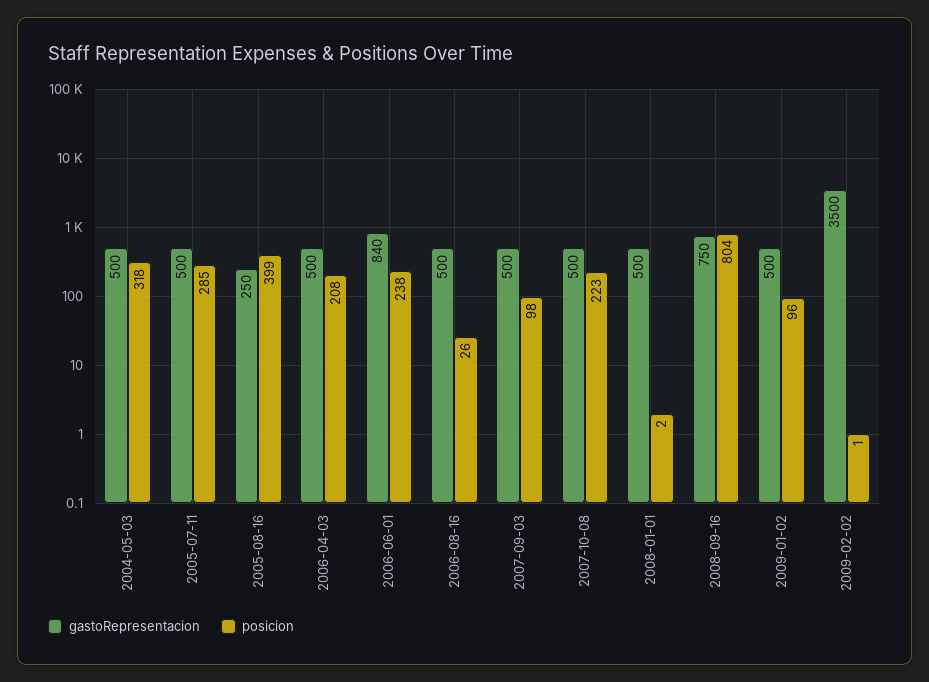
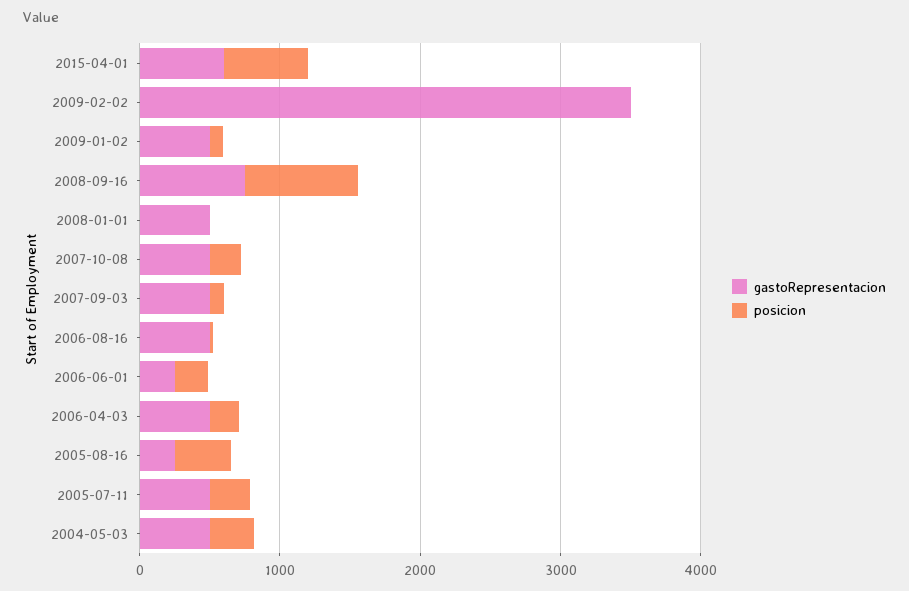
gastoRepresentacion, 2006-06-01: 840 -> 200
gastoRepresentacion, 2015-04-01: none -> 600
posicion, 2015-04-01: none -> 600

